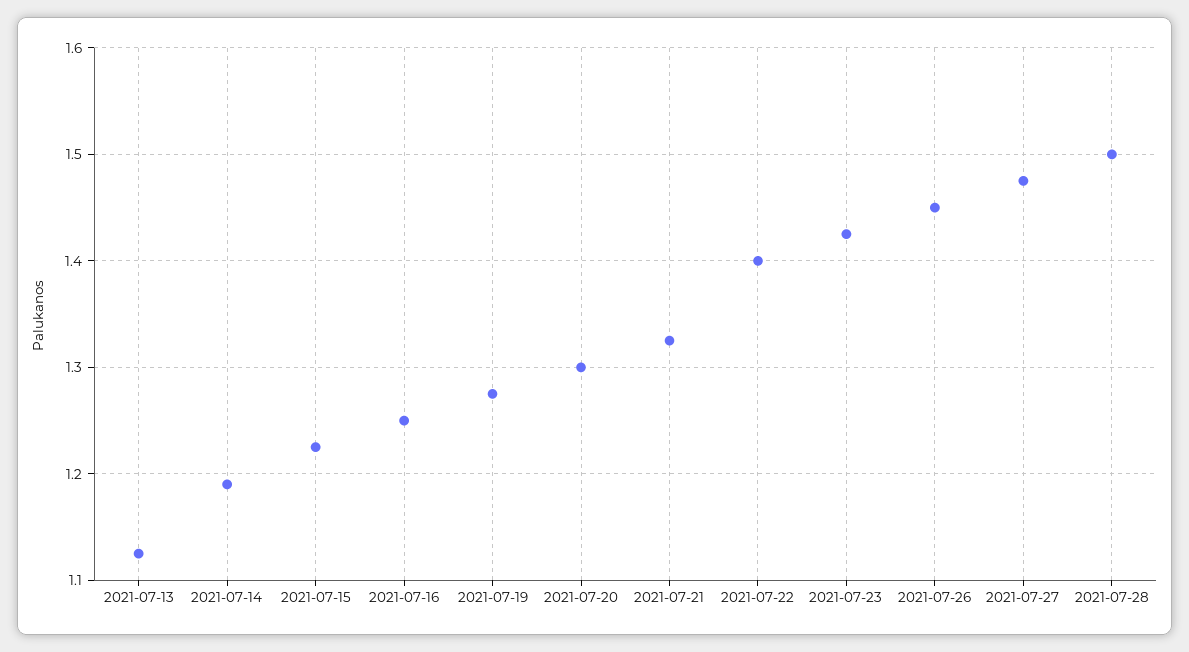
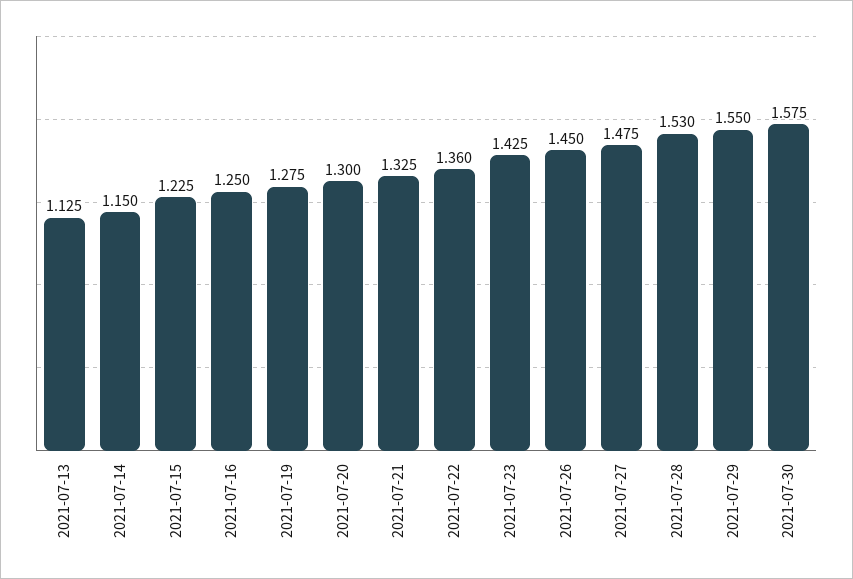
2021-07-14: 1.19 -> 1.15
2021-07-22: 1.4 -> 1.36
2021-07-28: 1.5 -> 1.53
2021-07-29: none -> 1.55
2021-07-30: none -> 1.575

